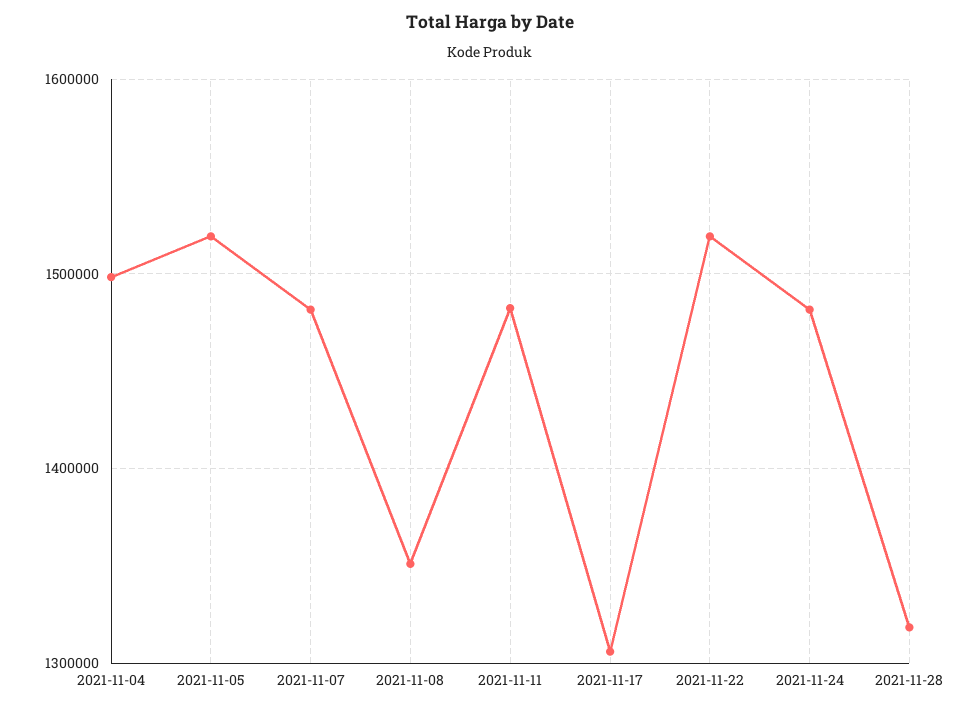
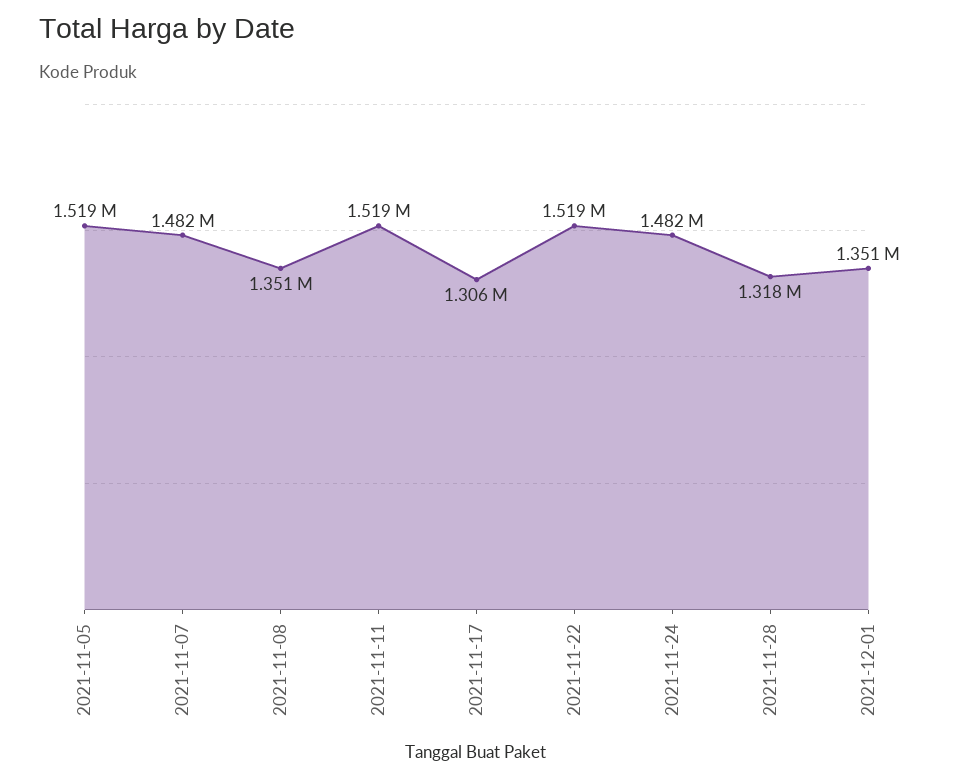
2021-11-04: 1500000 -> none
2021-11-11: 1480000 -> 1519000
2021-12-01: none -> 1351000

